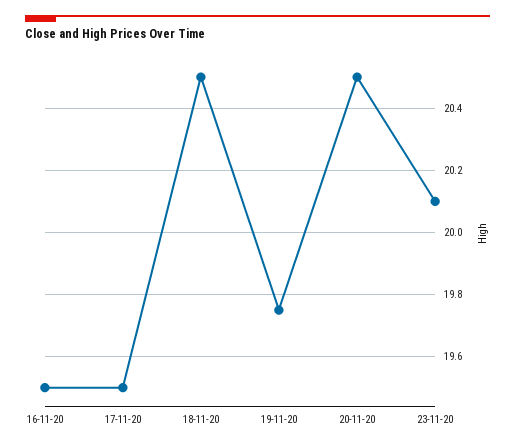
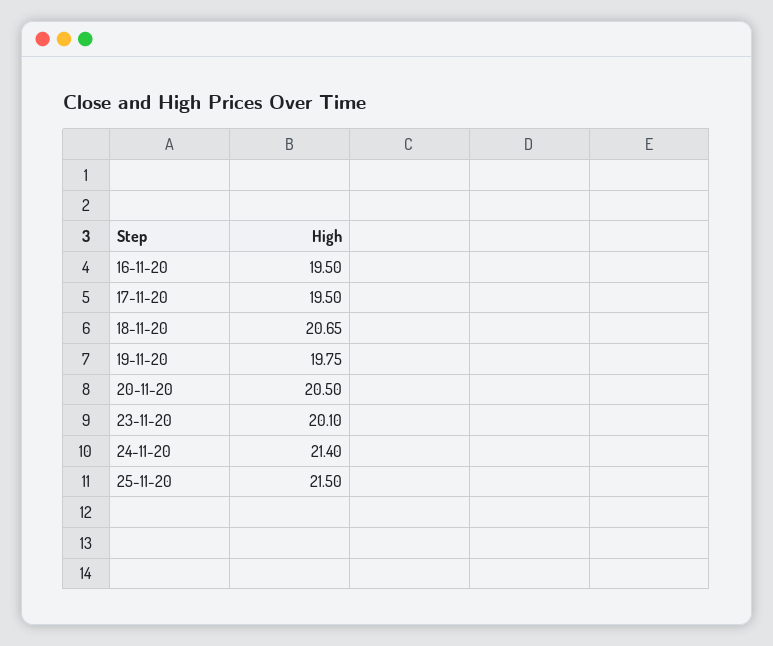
18-11-20: 20.5 -> 20.65
24-11-20: none -> 21.4
25-11-20: none -> 21.5

